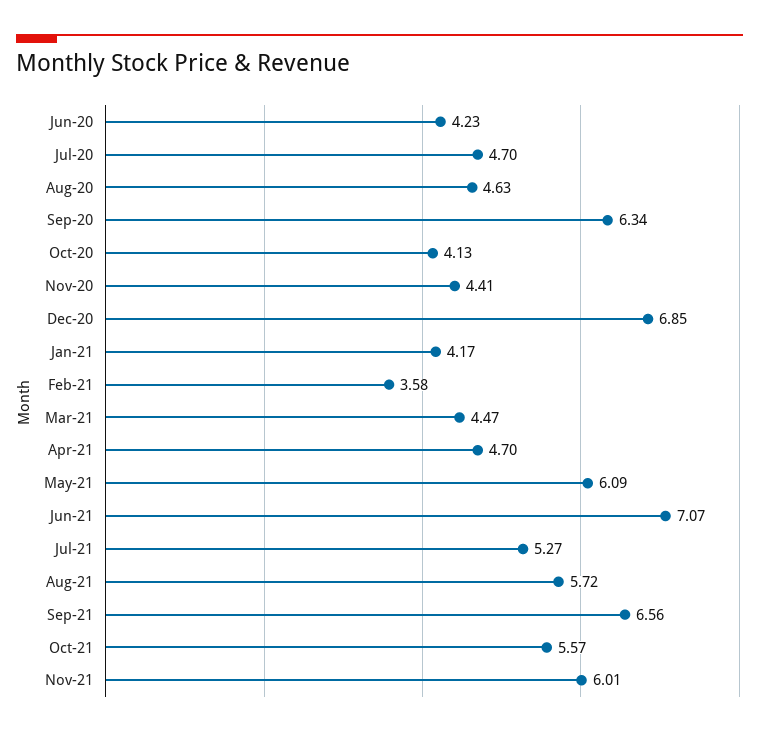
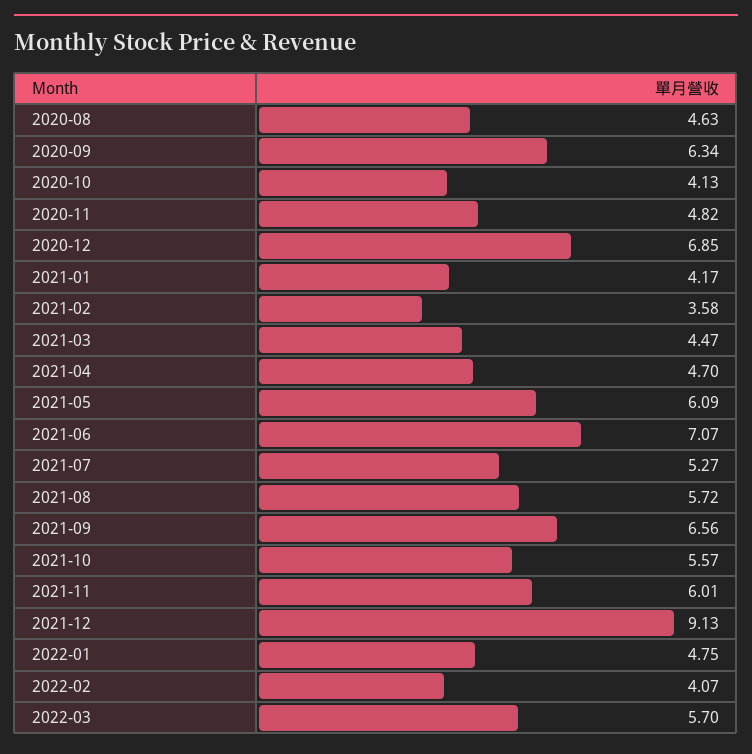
Jun-20: 4.23 -> none
Jul-20: 4.7 -> none
Nov-20: 4.41 -> 4.82
2021-12: none -> 9.13
2022-01: none -> 4.75
2022-02: none -> 4.07
2022-03: none -> 5.7

